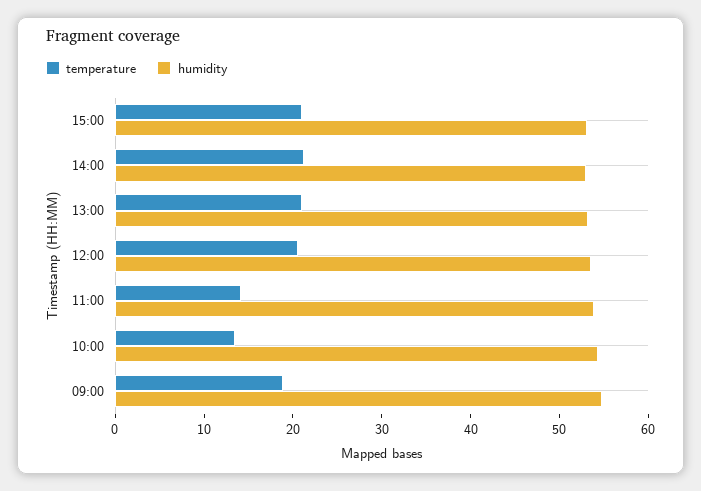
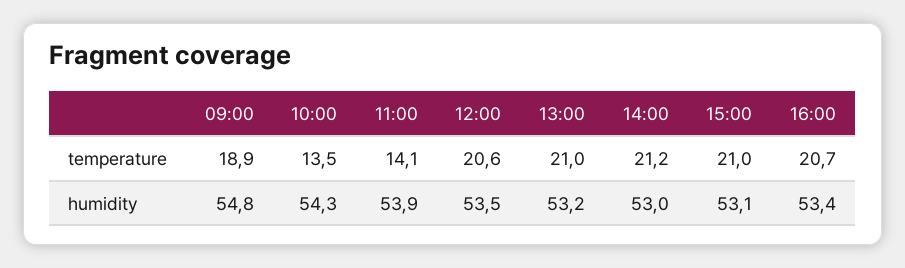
temperature, 16:00: none -> 20.7
humidity, 16:00: none -> 53.4

